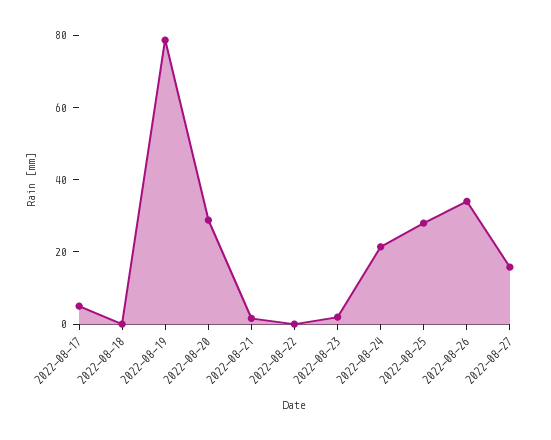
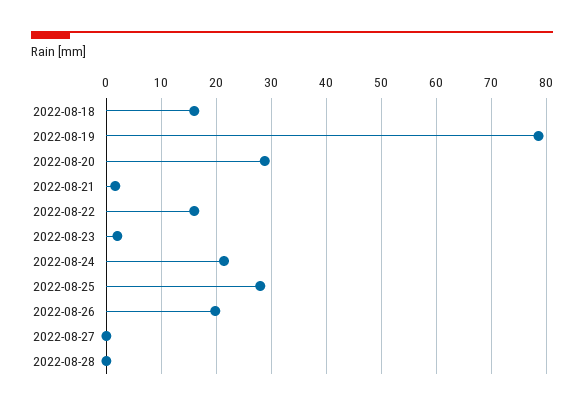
2022-08-17: 5 -> none
2022-08-18: 0 -> 16
2022-08-22: 0 -> 16
2022-08-26: 35 -> 20
2022-08-27: 15 -> 0
2022-08-28: none -> 0

